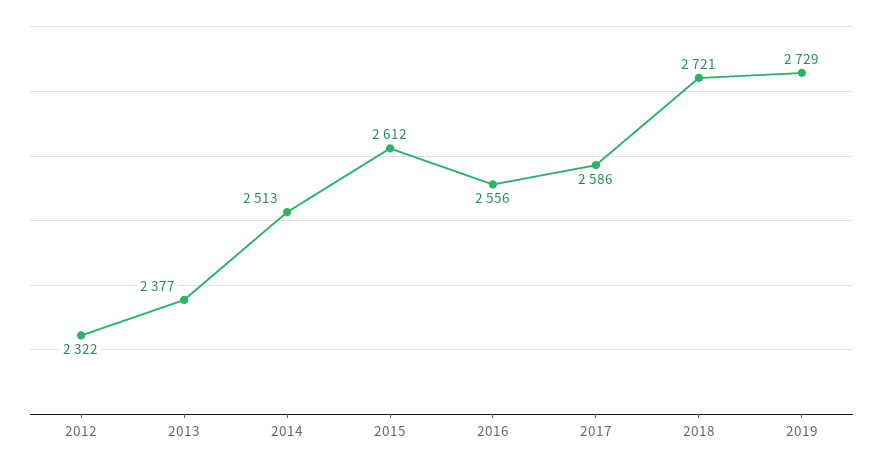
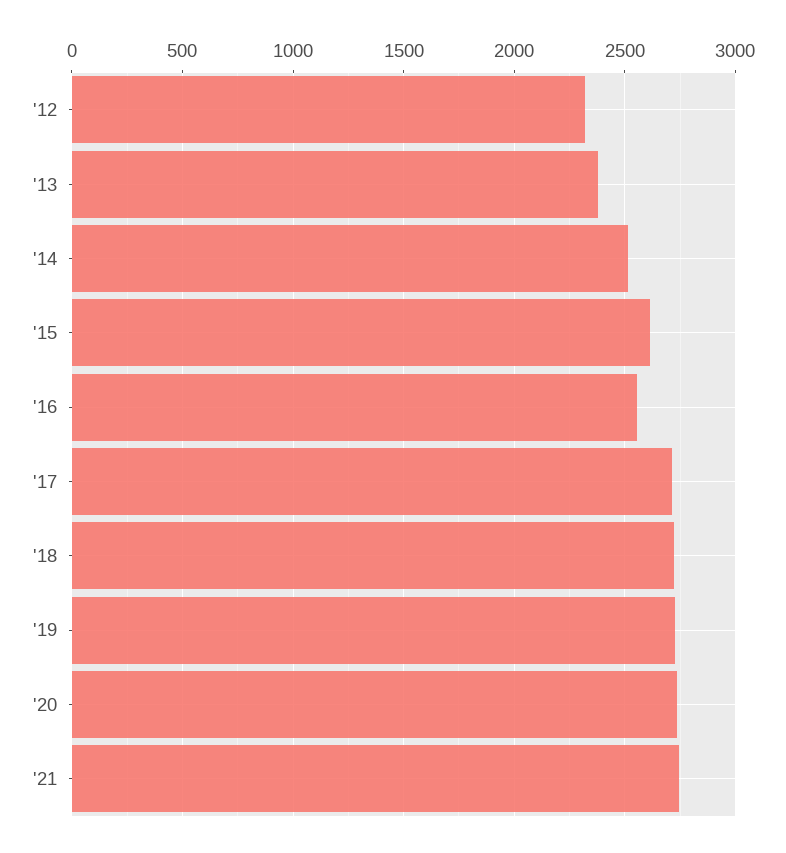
2017: 2586 -> 2700
'20: none -> 2750
'21: none -> 2750

